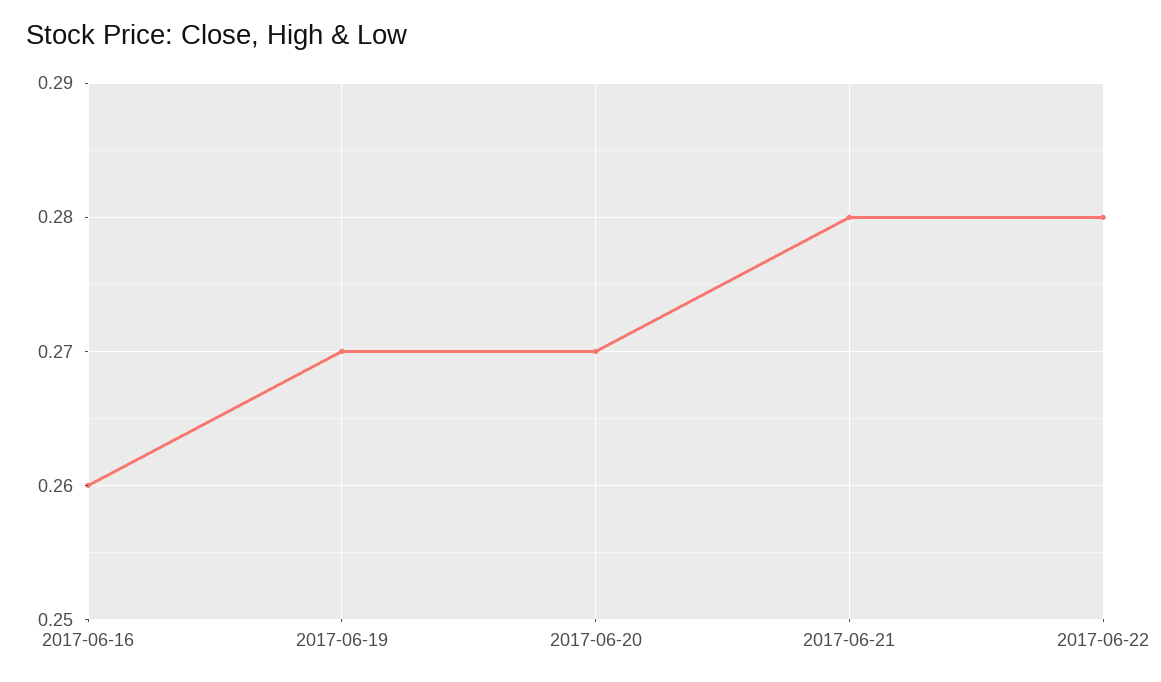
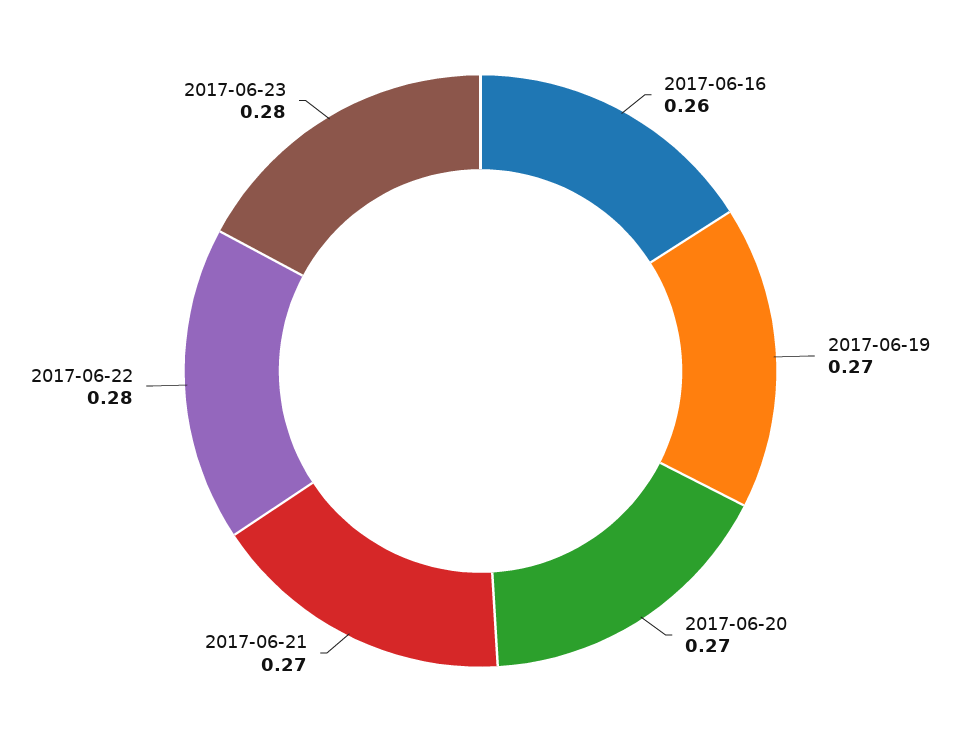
2017-06-21: 0.28 -> 0.27
2017-06-23: none -> 0.28

